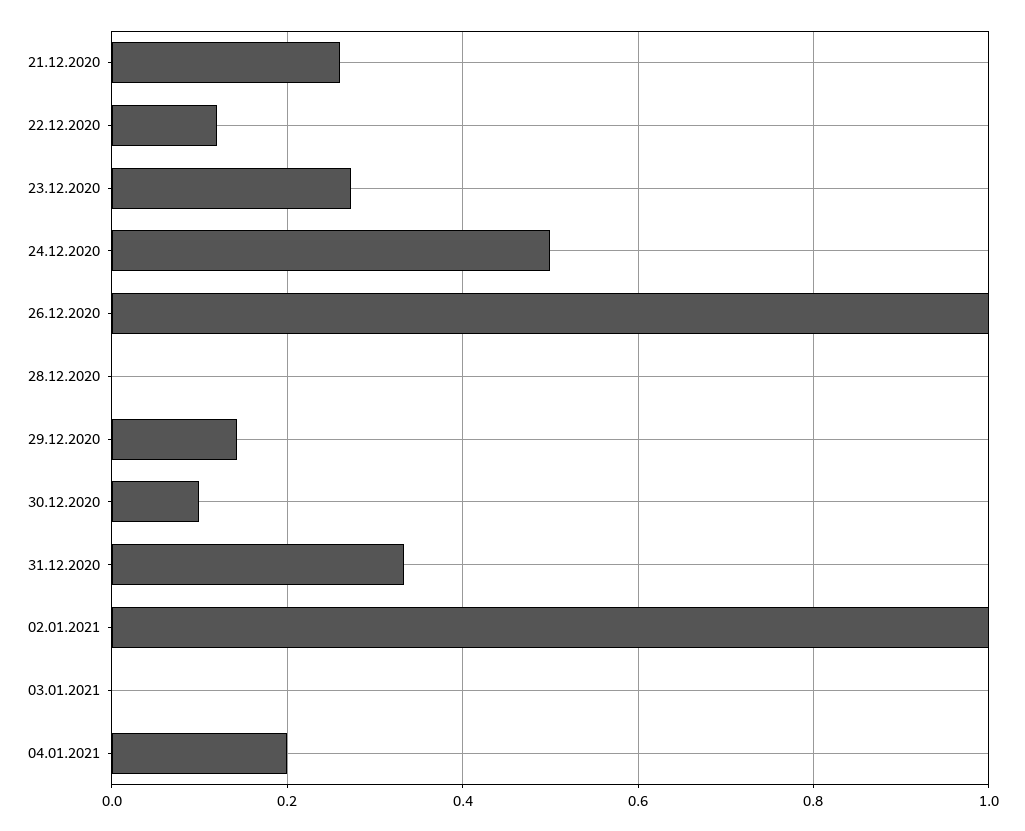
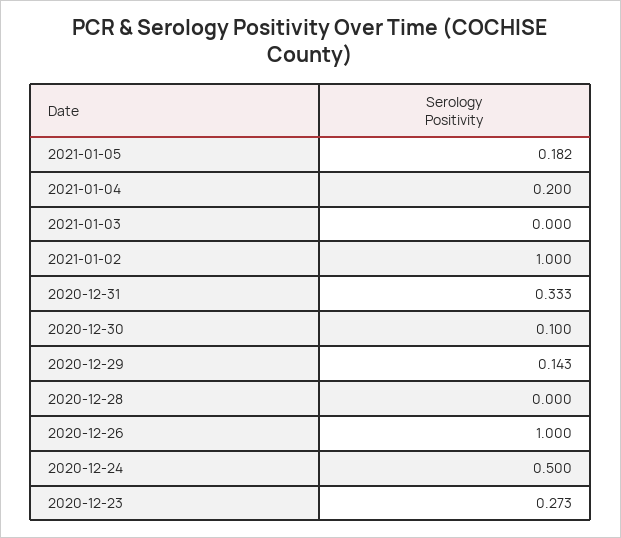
21.12.2020: 0.26 -> none
22.12.2020: 0.12 -> none
2021-01-05: none -> 0.182

